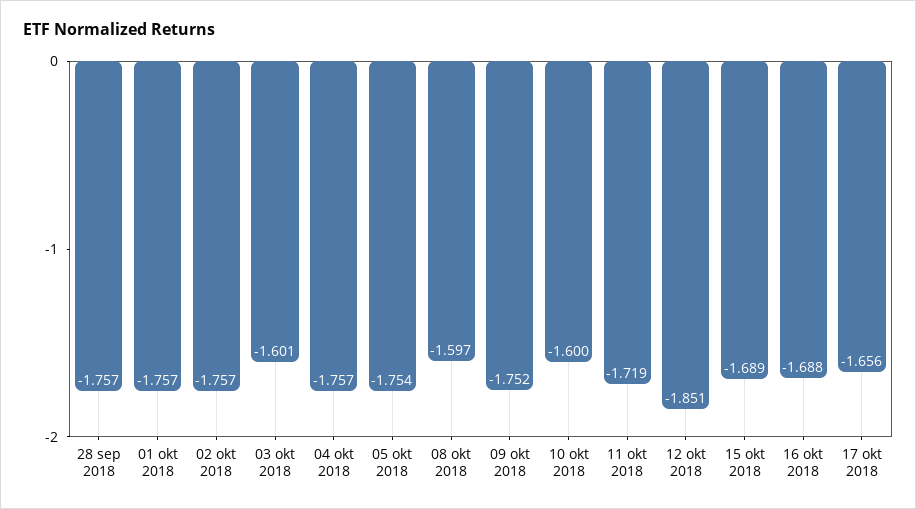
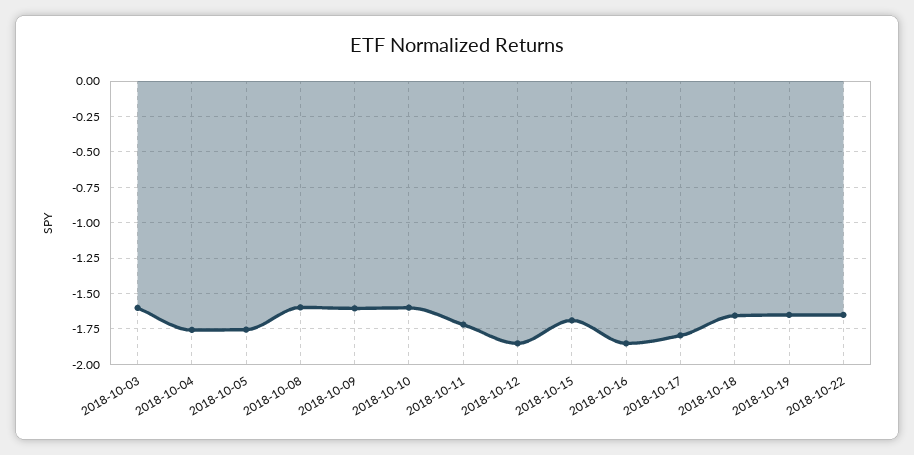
28 sep 2018: -1.757 -> none
01 okt 2018: -1.757 -> none
02 okt 2018: -1.757 -> none
09 okt 2018: -1.752 -> -1.6
16 okt 2018: -1.688 -> -1.85
17 okt 2018: -1.656 -> -1.8
2018-10-18: none -> -1.65
2018-10-19: none -> -1.65
2018-10-22: none -> -1.65

